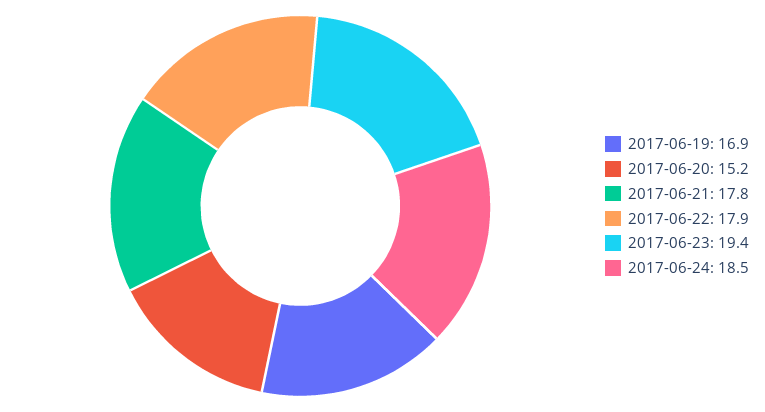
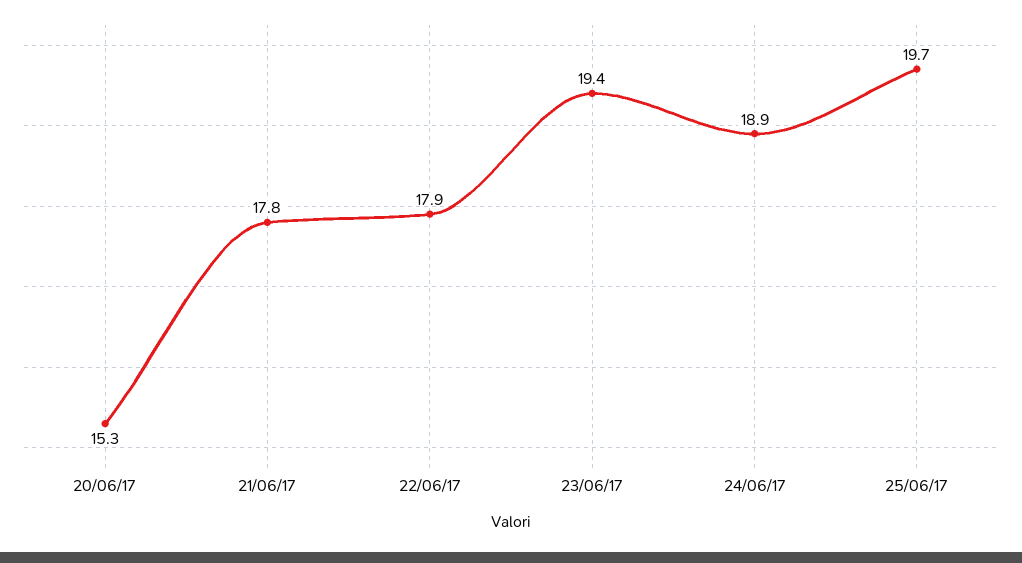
2017-06-19: 16.9 -> none
2017-06-20: 15.2 -> 15.3
2017-06-24: 18.5 -> 18.9
25/06/17: none -> 19.7

